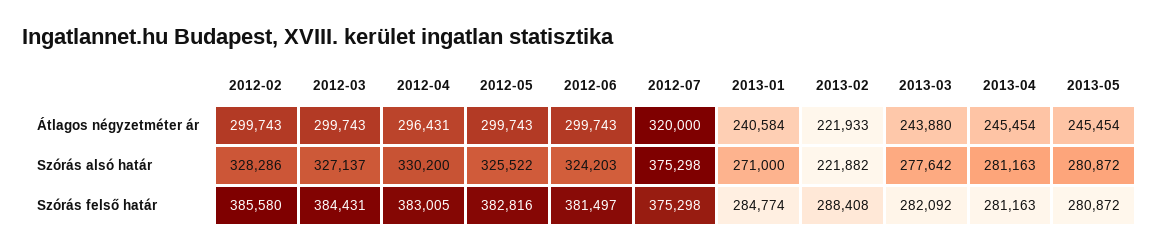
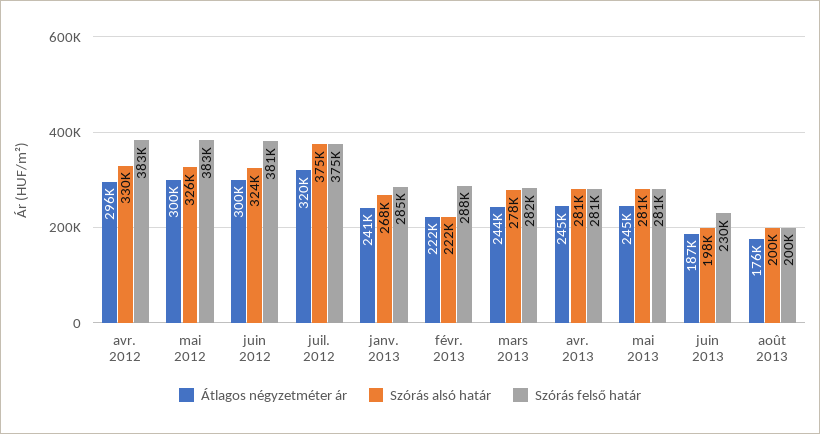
Átlagos négyzetméter ár, 2012-02: 299743 -> none
Átlagos négyzetméter ár, 2012-03: 299743 -> none
Szórás alsó határ, 2012-02: 328286 -> none
Szórás alsó határ, 2012-03: 327137 -> none
Szórás alsó határ, 2013-01: 271000 -> 268000
Szórás felső határ, 2012-02: 385580 -> none
Szórás felső határ, 2012-03: 384431 -> none
Átlagos négyzetméter ár, juin 2013: none -> 187000
Szórás alsó határ, juin 2013: none -> 198000
Szórás felső határ, juin 2013: none -> 230000
Átlagos négyzetméter ár, août 2013: none -> 176000
Szórás alsó határ, août 2013: none -> 200000
Szórás felső határ, août 2013: none -> 200000

